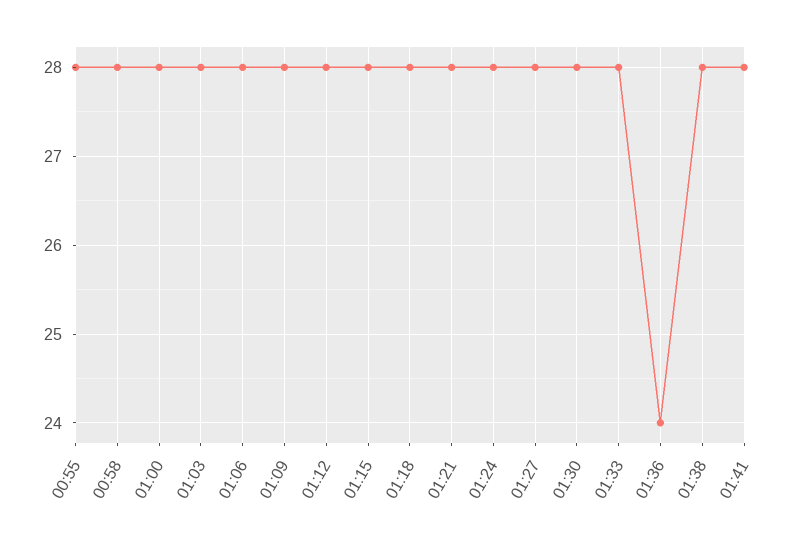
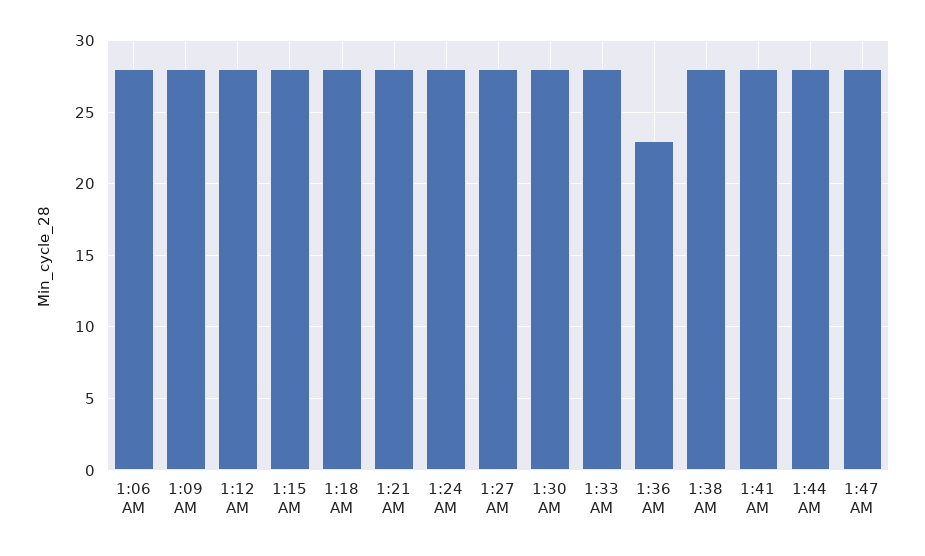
00:55: 28 -> none
00:58: 28 -> none
01:00: 28 -> none
01:03: 28 -> none
01:36: 24 -> 23
1:44 AM: none -> 28
1:47 AM: none -> 28

